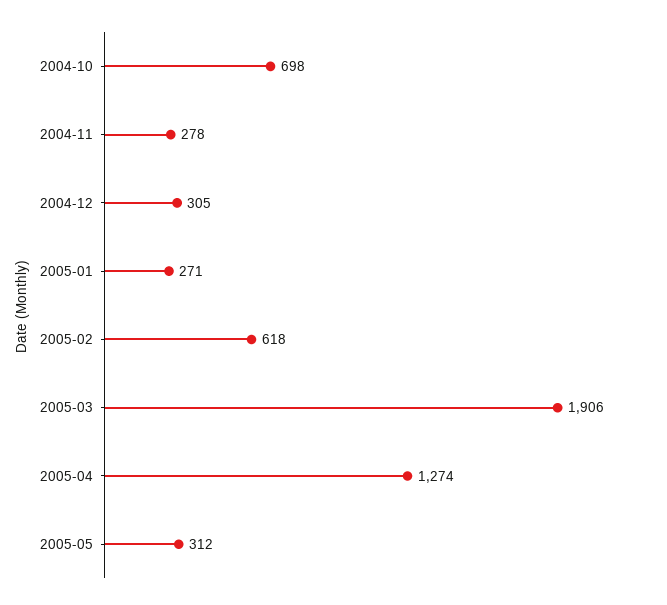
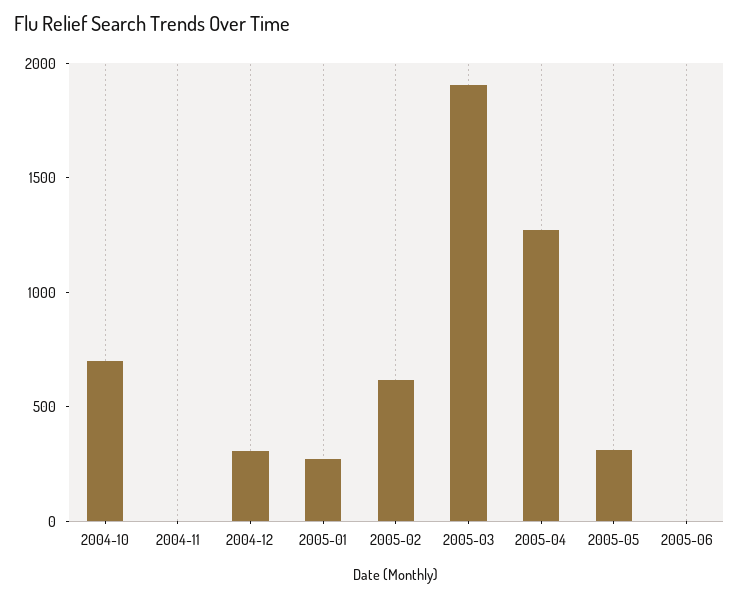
2004-11: 278 -> 0
2005-06: none -> 0

